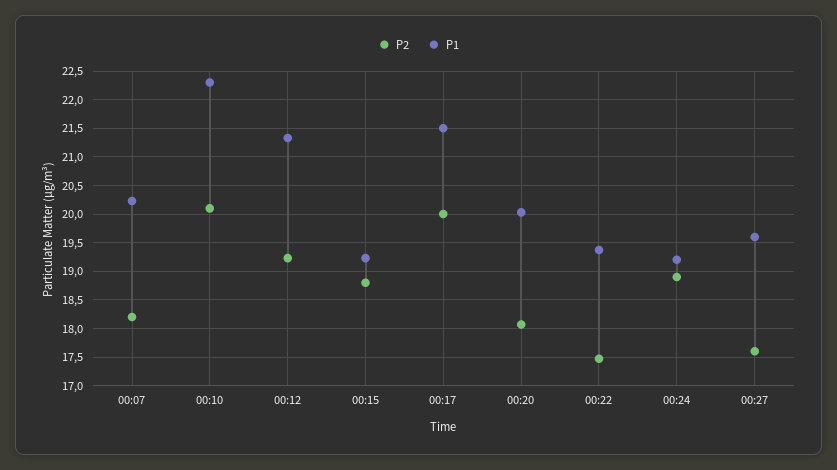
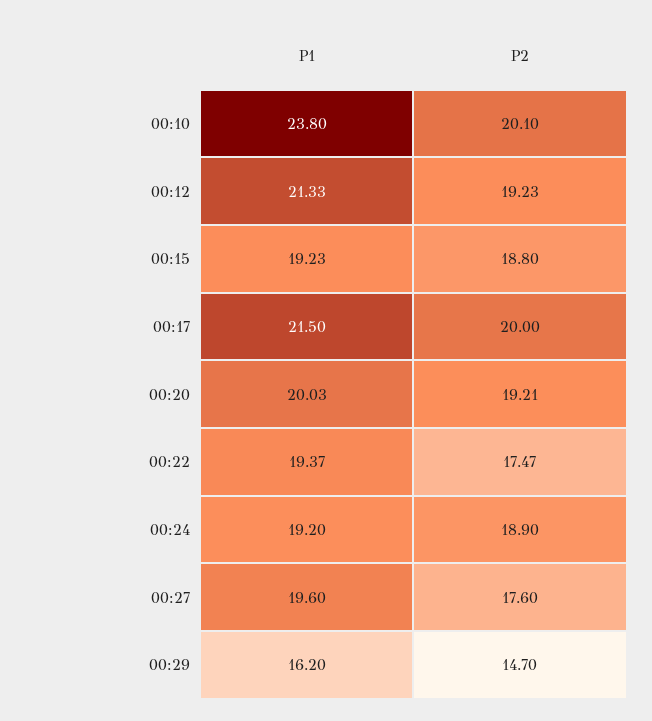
P2, 00:07: 18.25 -> none
P1, 00:07: 20.25 -> none
P1, 00:10: 22.25 -> 23.8
P2, 00:20: 18 -> 19.21
P1, 00:29: none -> 16.2
P2, 00:29: none -> 14.7

